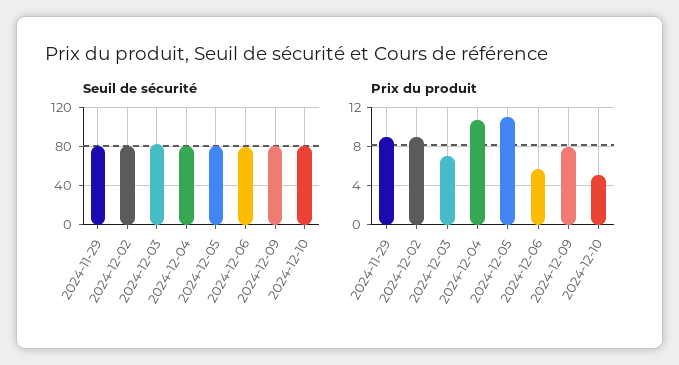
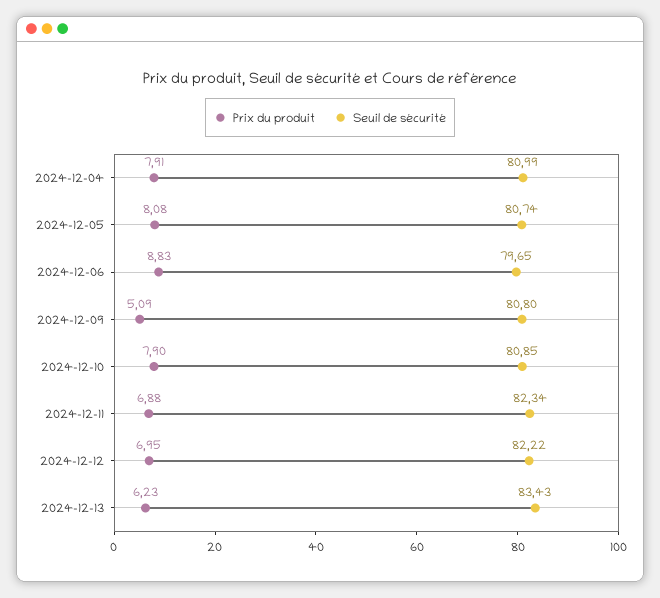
Seuil de sécurité, 2024-11-29: 80 -> none
Seuil de sécurité, 2024-12-02: 80 -> none
Seuil de sécurité, 2024-12-03: 80 -> none
Prix du produit, 2024-11-29: 9 -> none
Prix du produit, 2024-12-02: 9 -> none
Prix du produit, 2024-12-03: 7 -> none
Prix du produit, 2024-12-04: 11 -> 7.91
Prix du produit, 2024-12-05: 11 -> 8.08
Prix du produit, 2024-12-06: 6 -> 8.83
Prix du produit, 2024-12-09: 8 -> 5.09
Prix du produit, 2024-12-10: 5 -> 7.9
Prix du produit, 2024-12-11: none -> 6.88
Seuil de sécurité, 2024-12-11: none -> 82.34
Prix du produit, 2024-12-12: none -> 6.95
Seuil de sécurité, 2024-12-12: none -> 82.22
Prix du produit, 2024-12-13: none -> 6.23
Seuil de sécurité, 2024-12-13: none -> 83.43

